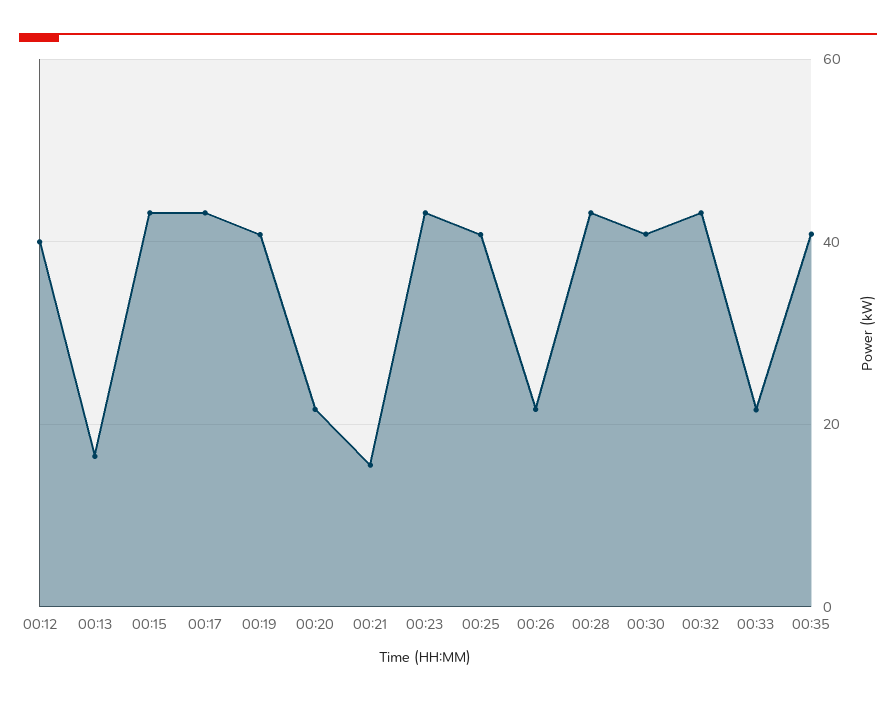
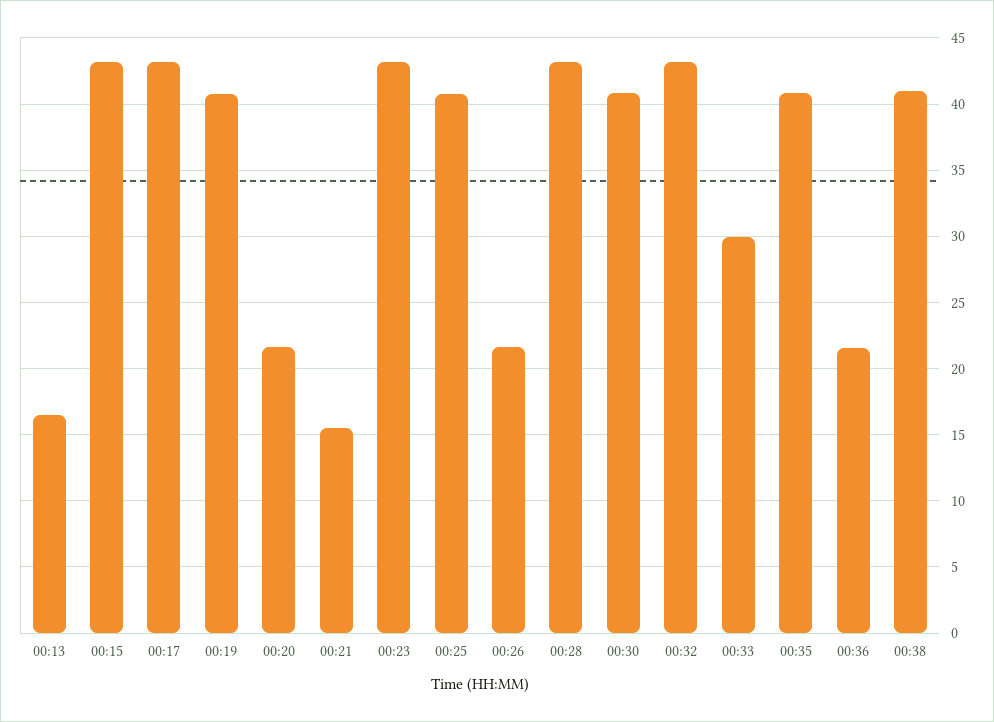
00:12: 40 -> none
00:33: 22 -> 30
00:36: none -> 21.5
00:38: none -> 41

